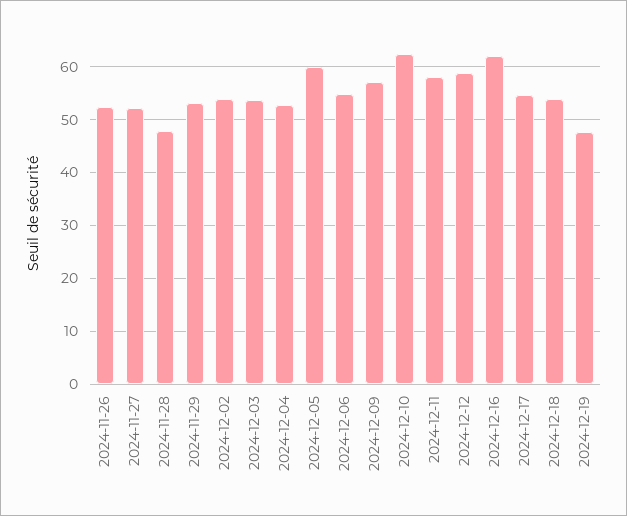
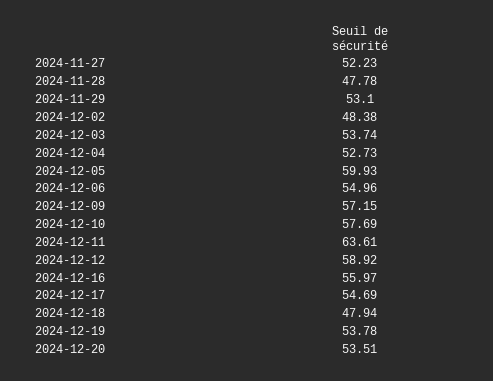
2024-11-26: 52 -> none
2024-12-02: 54 -> 48.38
2024-12-10: 62 -> 57.69
2024-12-11: 58 -> 63.61
2024-12-16: 62 -> 55.97
2024-12-18: 54 -> 47.94
2024-12-19: 48 -> 53.78
2024-12-20: none -> 53.51

